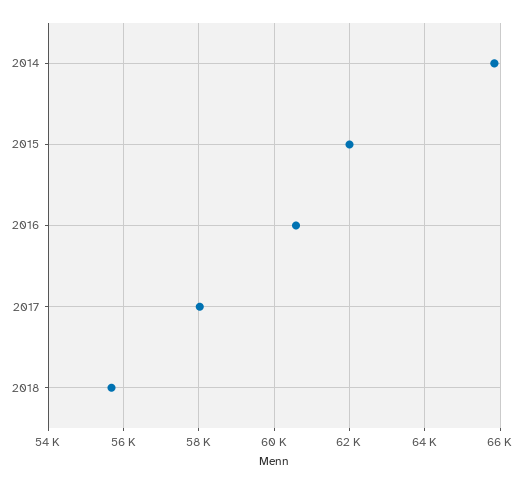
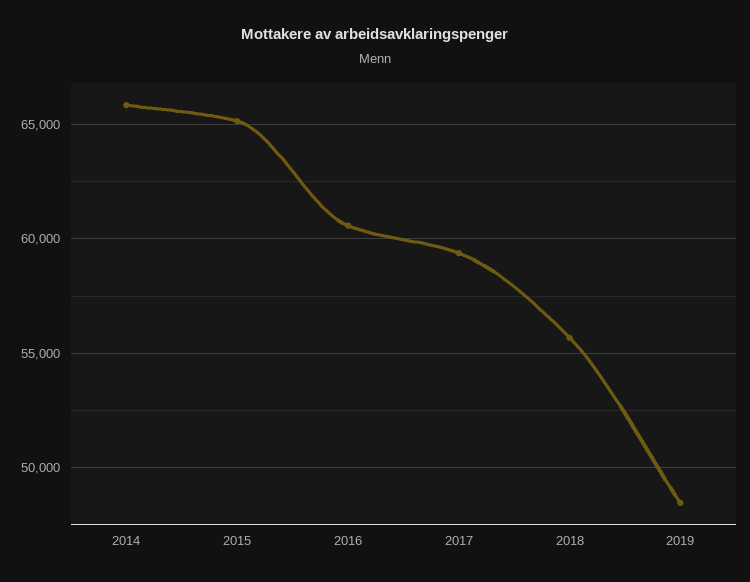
2015: 62000 -> 65000
2017: 58000 -> 59500
2019: none -> 48500

